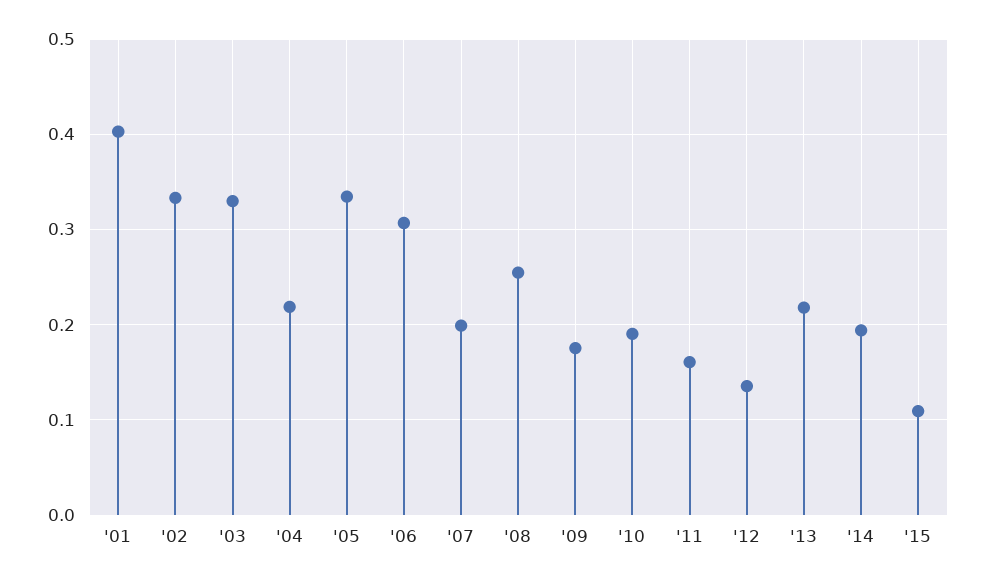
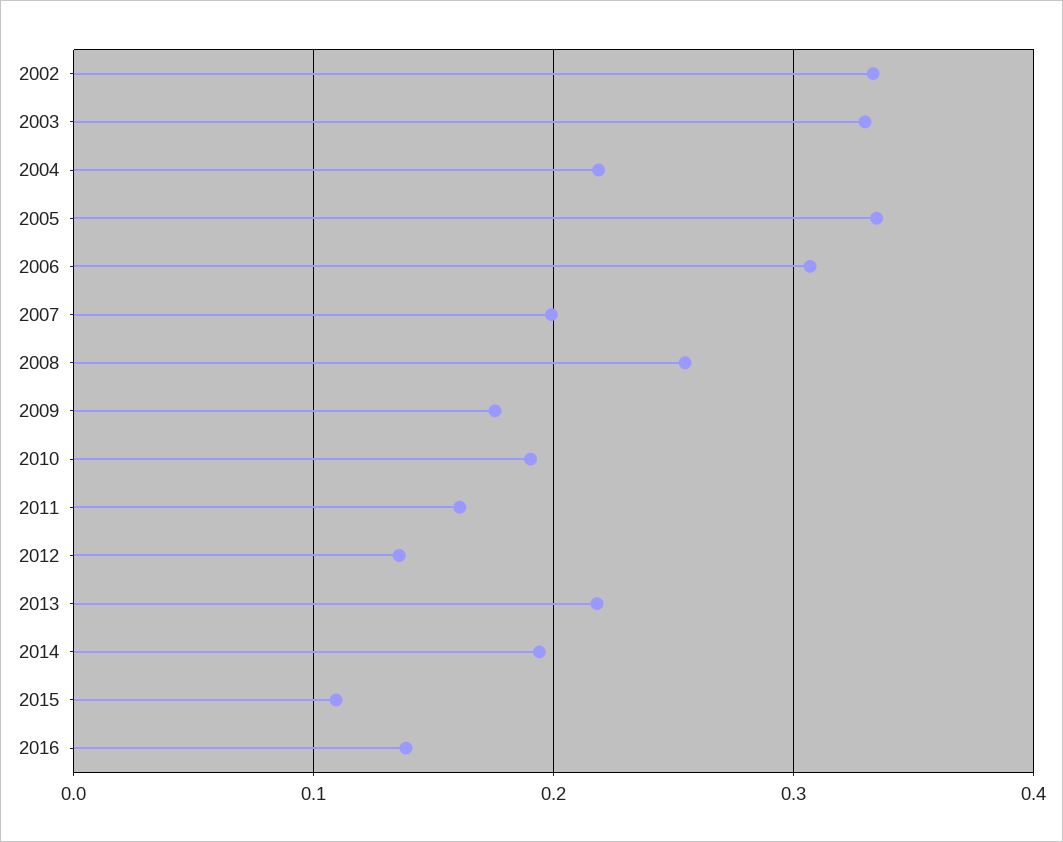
'01: 0.4 -> none
2016: none -> 0.14

